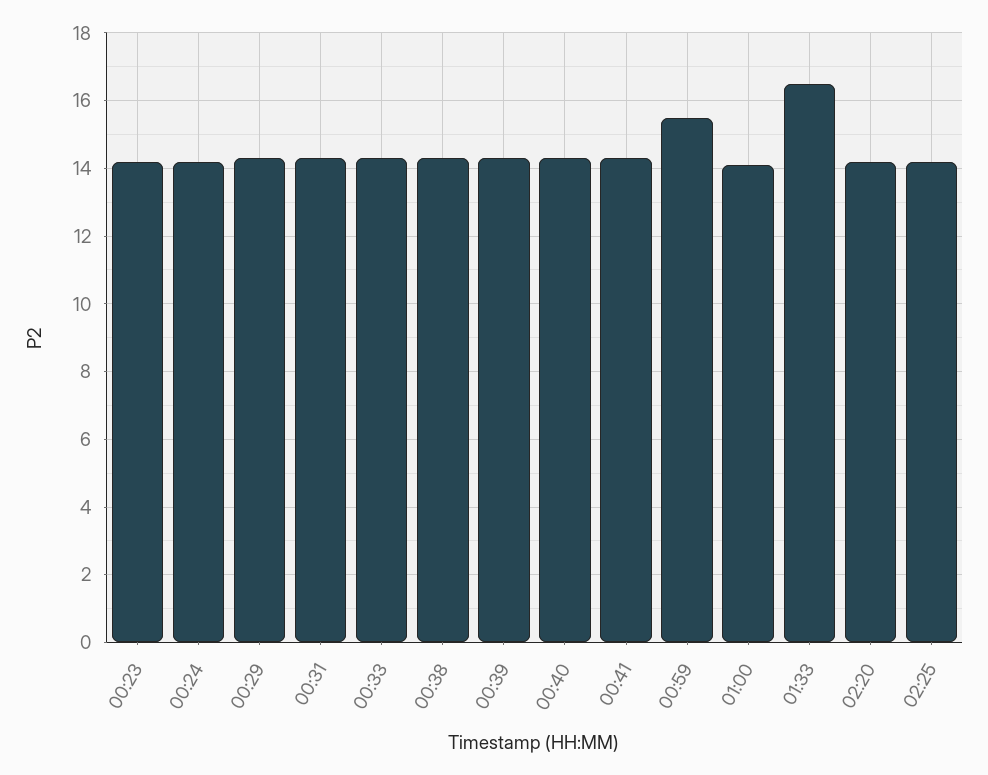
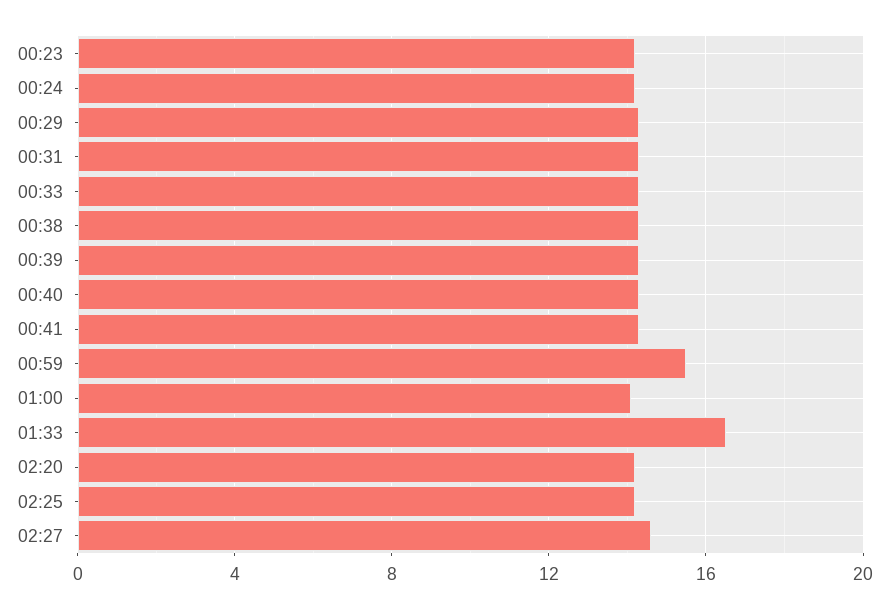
02:27: none -> 14.5

